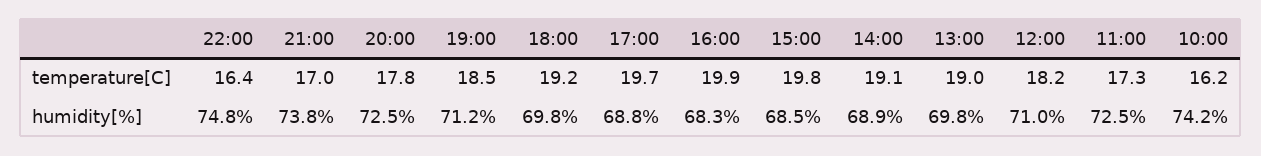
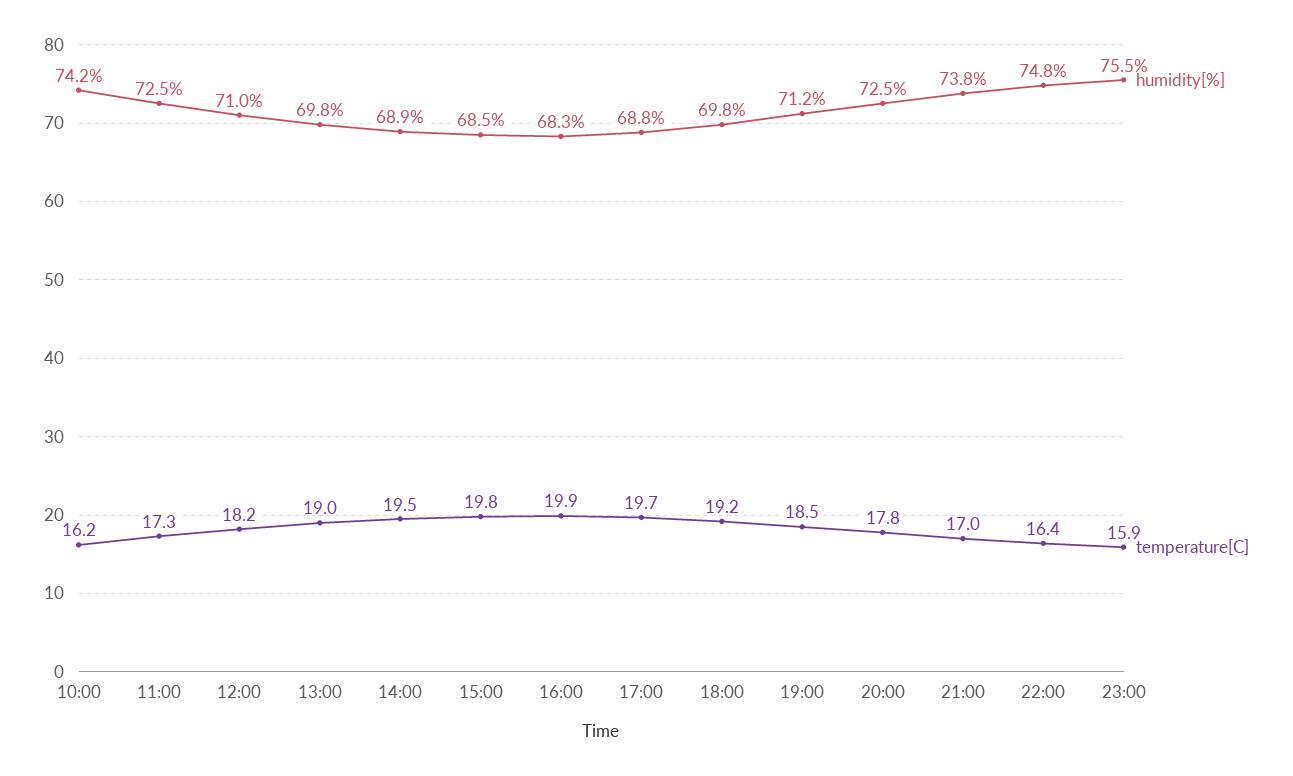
temperature[C], 14:00: 19.1 -> 19.5
humidity[%], 23:00: none -> 75.5
temperature[C], 23:00: none -> 15.9

